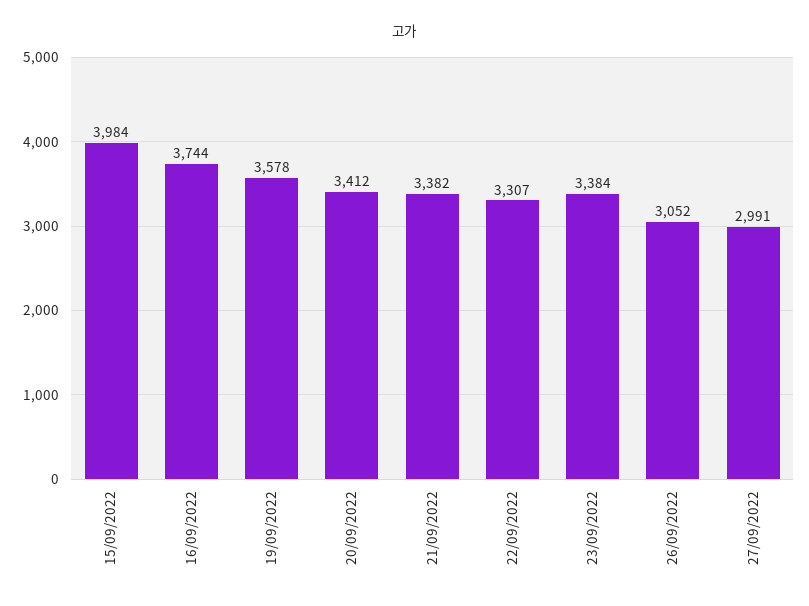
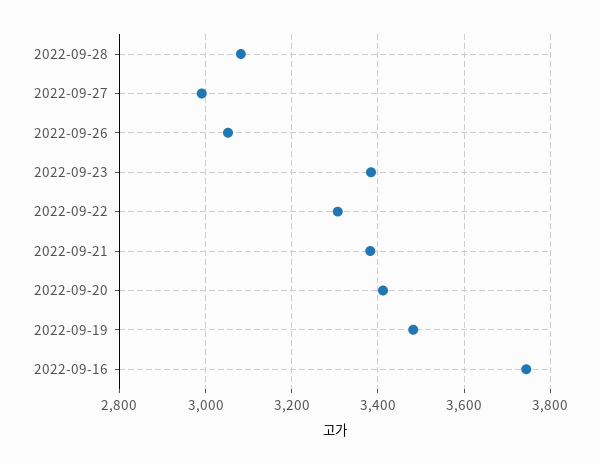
15/09/2022: 3984 -> none
19/09/2022: 3578 -> 3480
2022-09-28: none -> 3080

